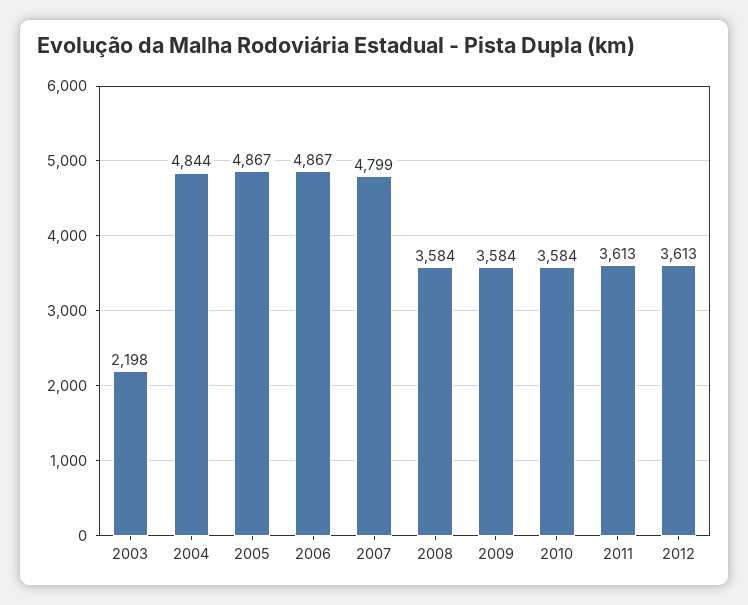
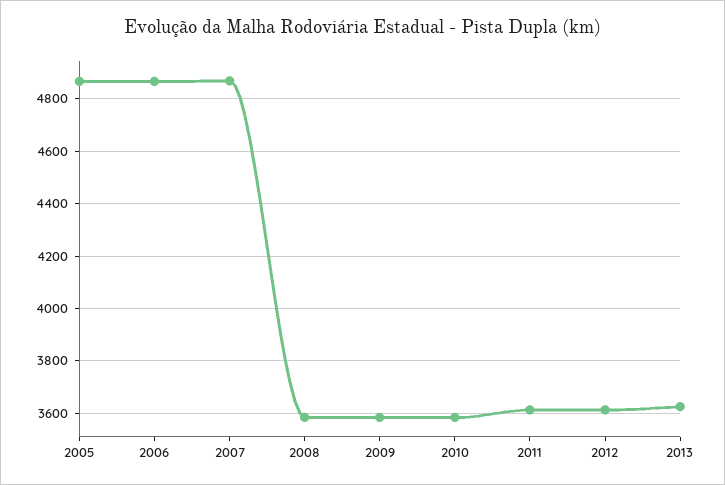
2003: 2198 -> none
2004: 4844 -> none
2007: 4799 -> 4875
2013: none -> 3625

